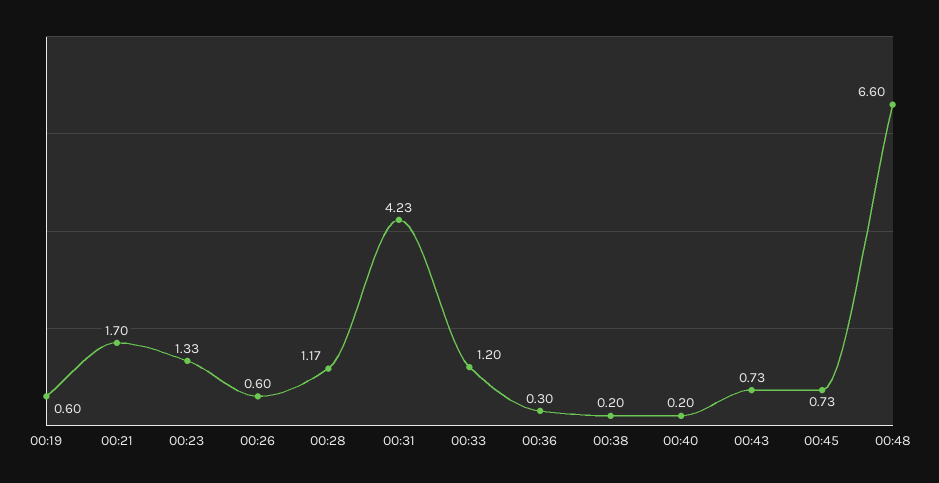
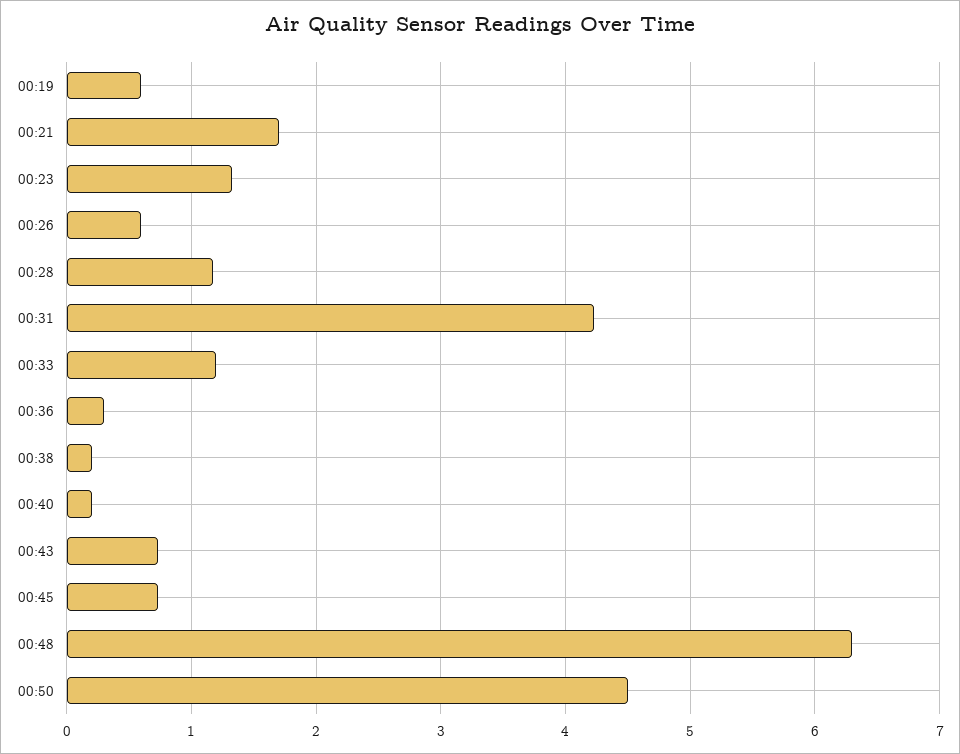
00:48: 6.6 -> 6.3
00:50: none -> 4.5

